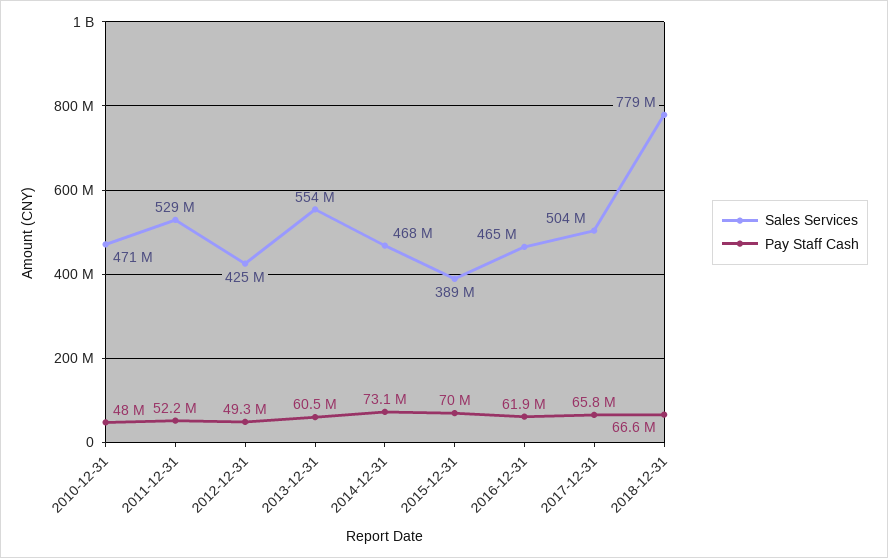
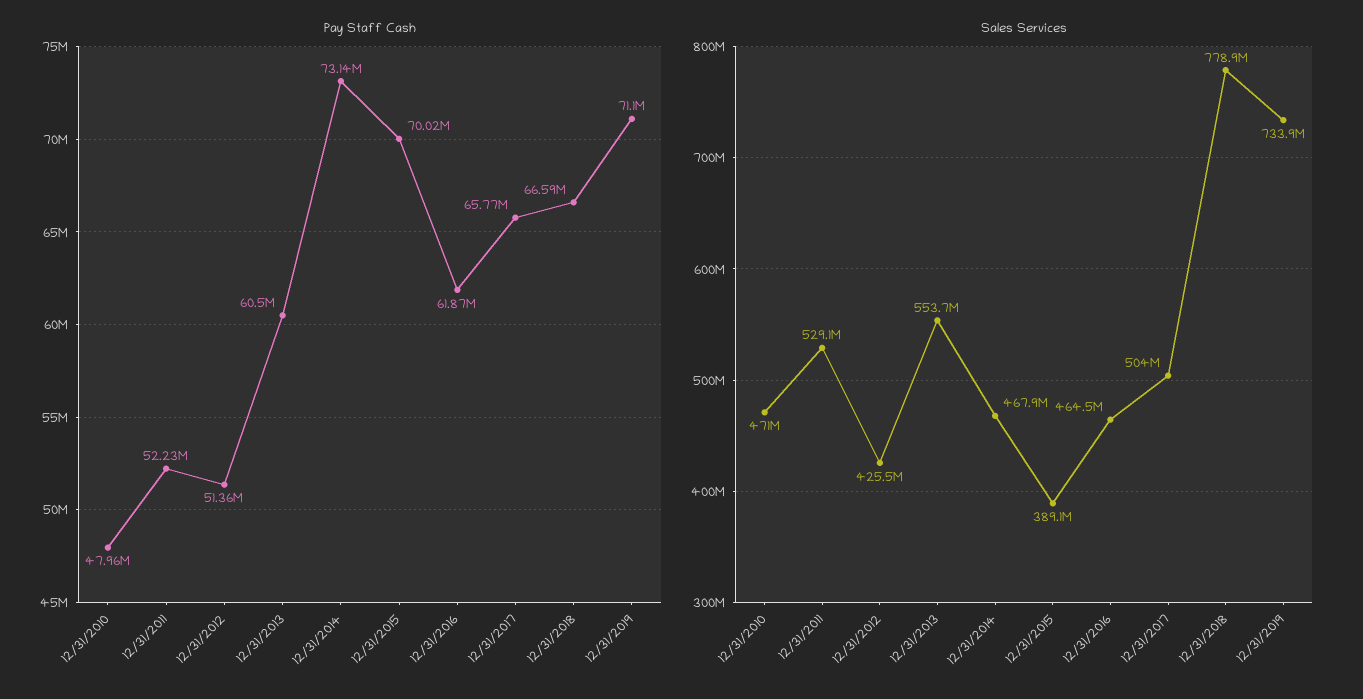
Pay Staff Cash, 2012-12-31: 49300000 -> 51360000
Pay Staff Cash, 12/31/2019: none -> 71100000
Sales Services, 12/31/2019: none -> 733900000

